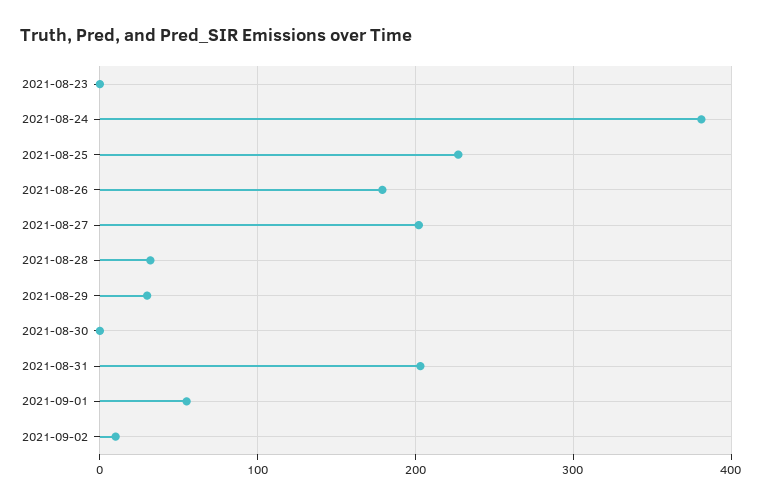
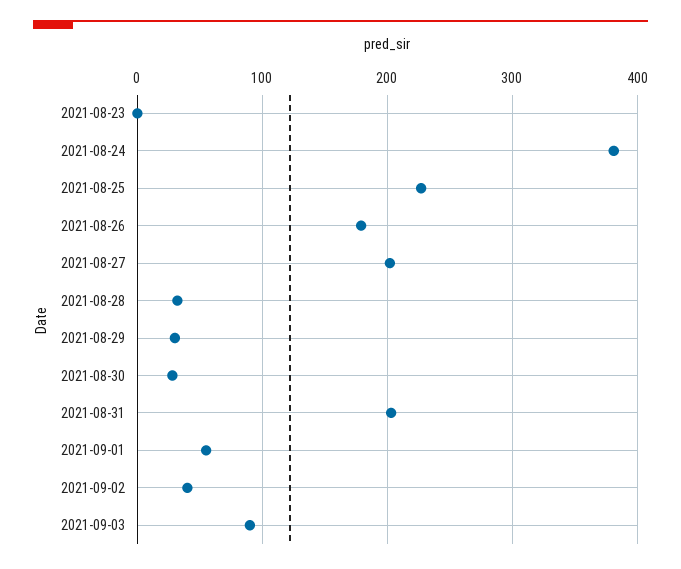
2021-08-30: 0 -> 30
2021-09-02: 10 -> 40
2021-09-03: none -> 90

